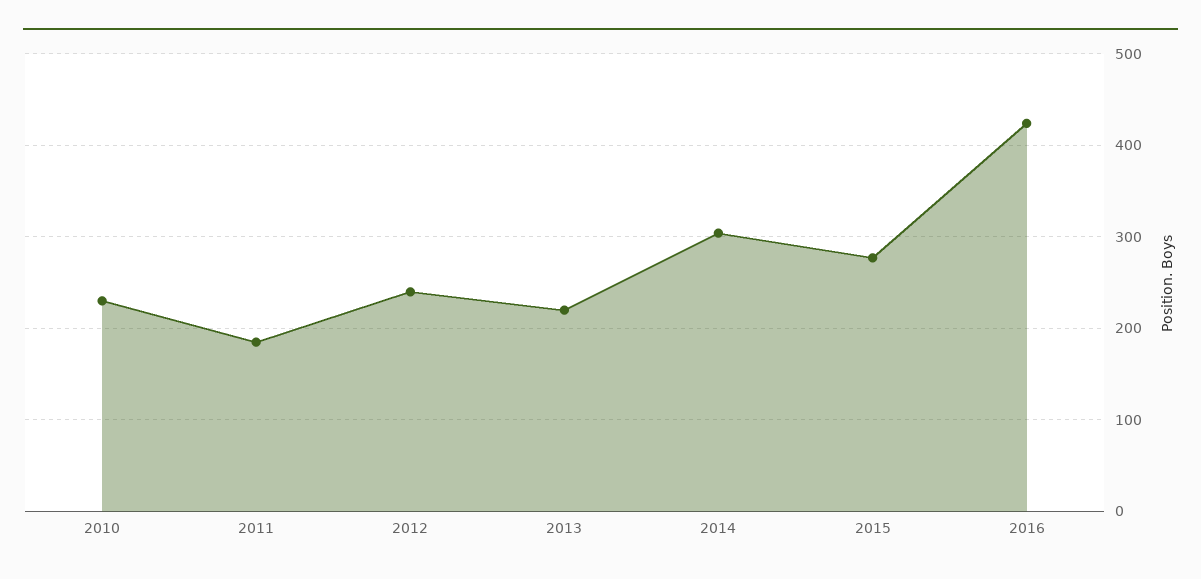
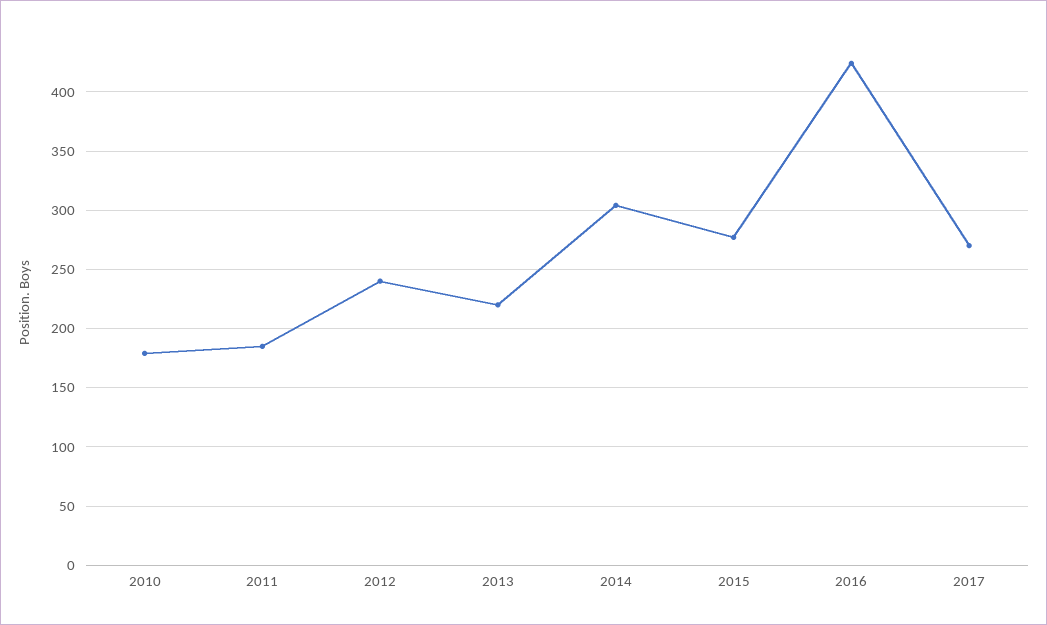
2010: 230 -> 180
2017: none -> 270

